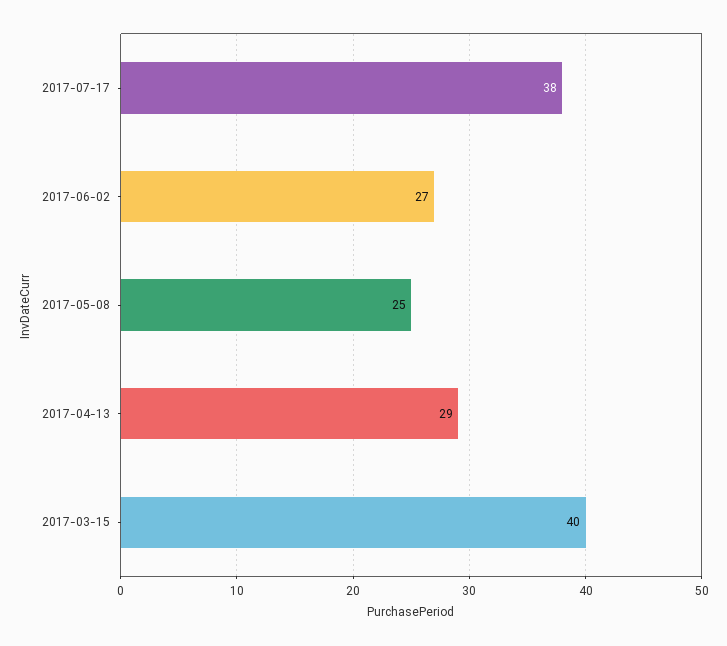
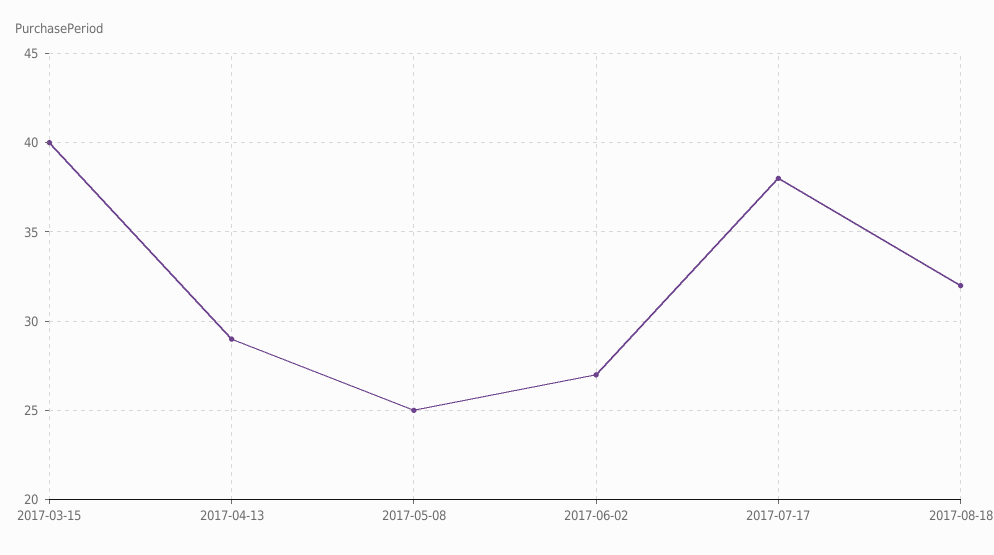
2017-08-18: none -> 32

